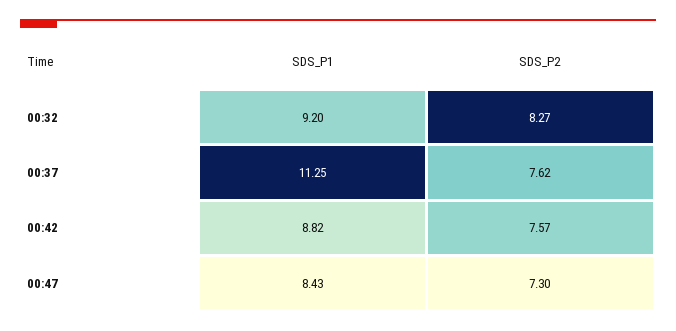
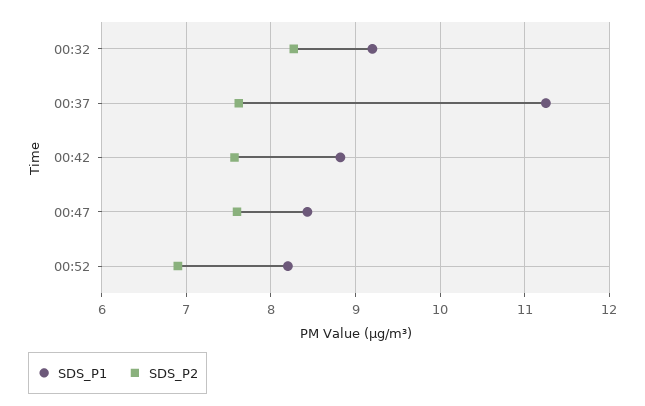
SDS_P2, 00:47: 7.3 -> 7.6
SDS_P1, 00:52: none -> 8.2
SDS_P2, 00:52: none -> 6.9

